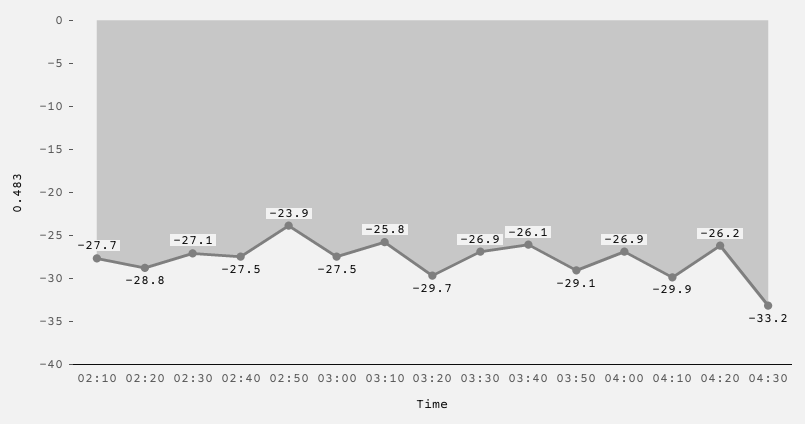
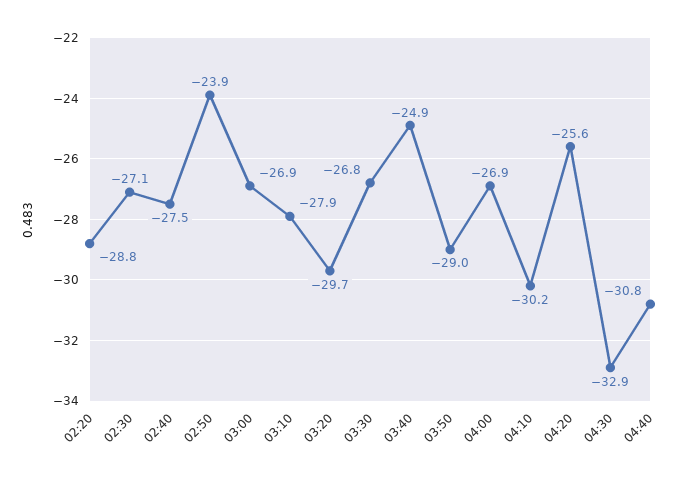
02:10: -27.7 -> none
03:00: -27.5 -> -26.9
03:10: -25.8 -> -27.9
03:30: -26.9 -> -26.8
03:40: -26.1 -> -24.9
03:50: -29.1 -> -29
04:10: -29.9 -> -30.2
04:20: -26.2 -> -25.6
04:30: -33.2 -> -32.9
04:40: none -> -30.8

